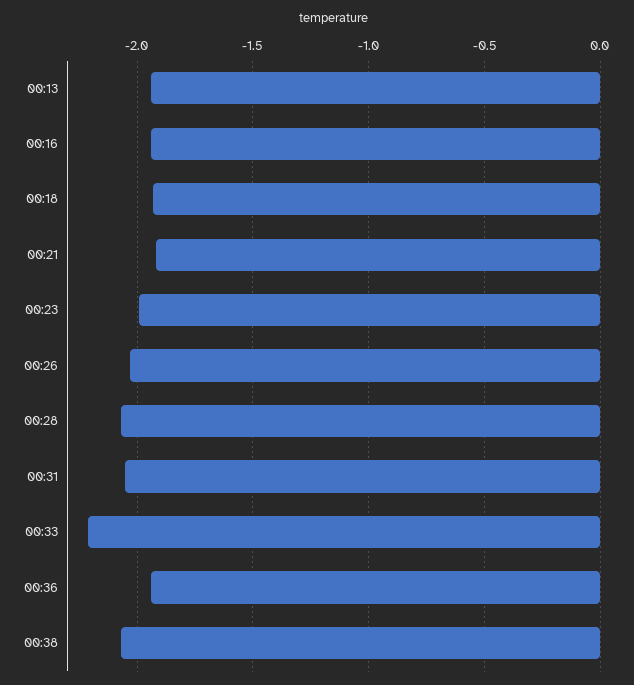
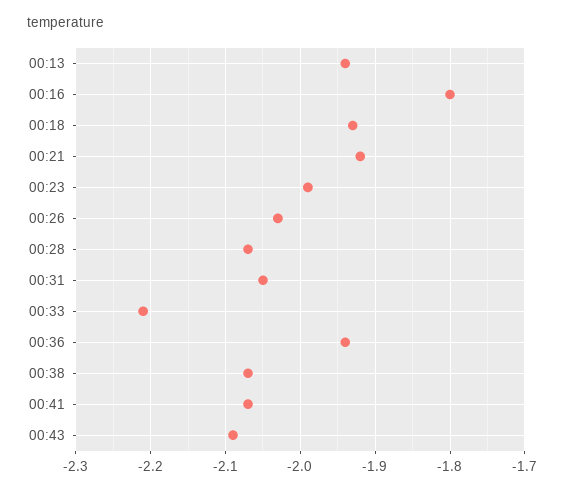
00:16: -1.95 -> -1.8
00:41: none -> -2.07
00:43: none -> -2.09

